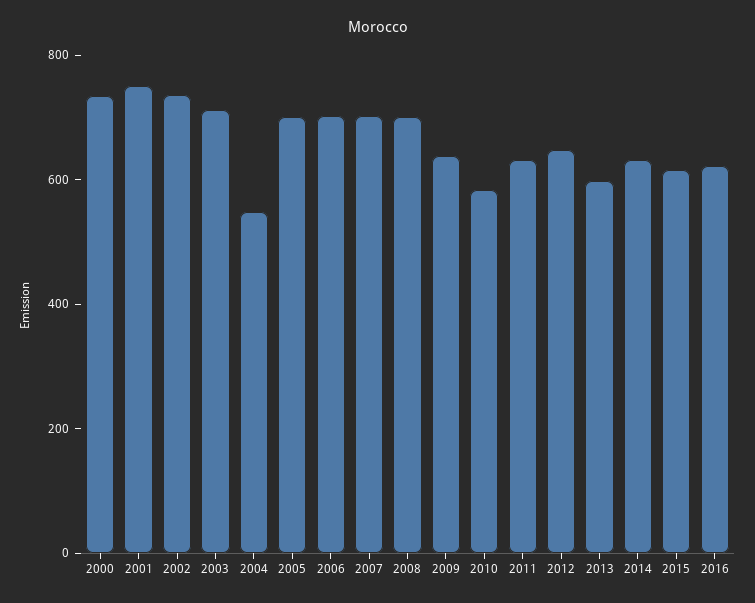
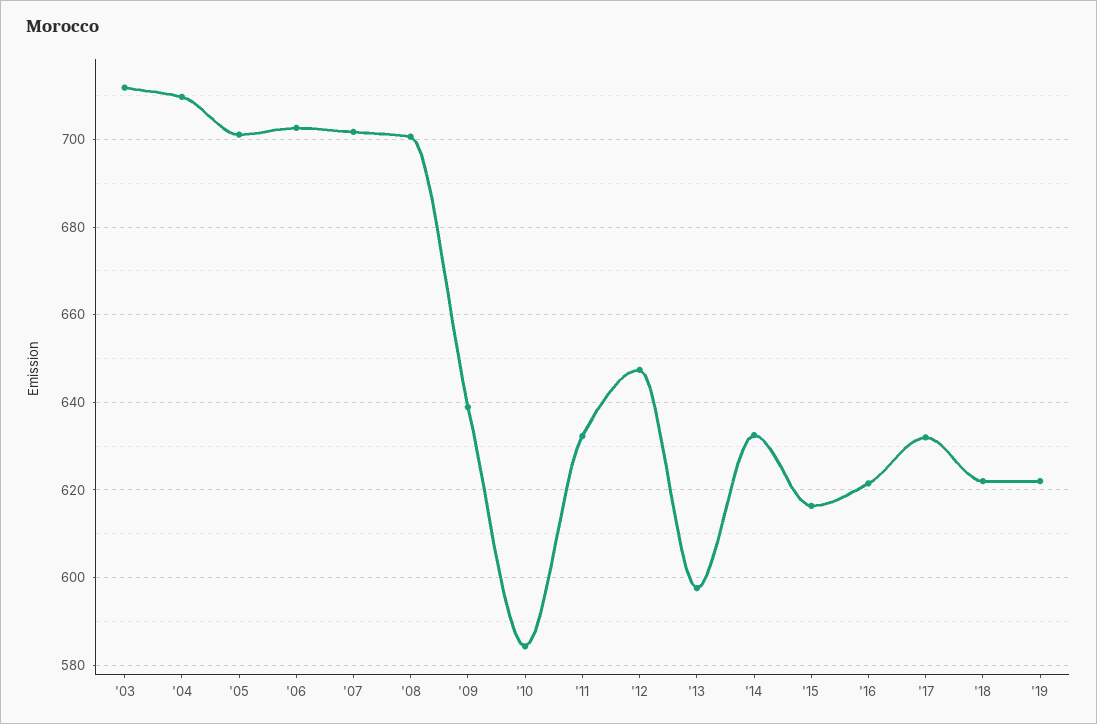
2000: 750 -> none
2001: 750 -> none
2002: 750 -> none
2004: 550 -> 710
'17: none -> 632
'18: none -> 622
'19: none -> 622

